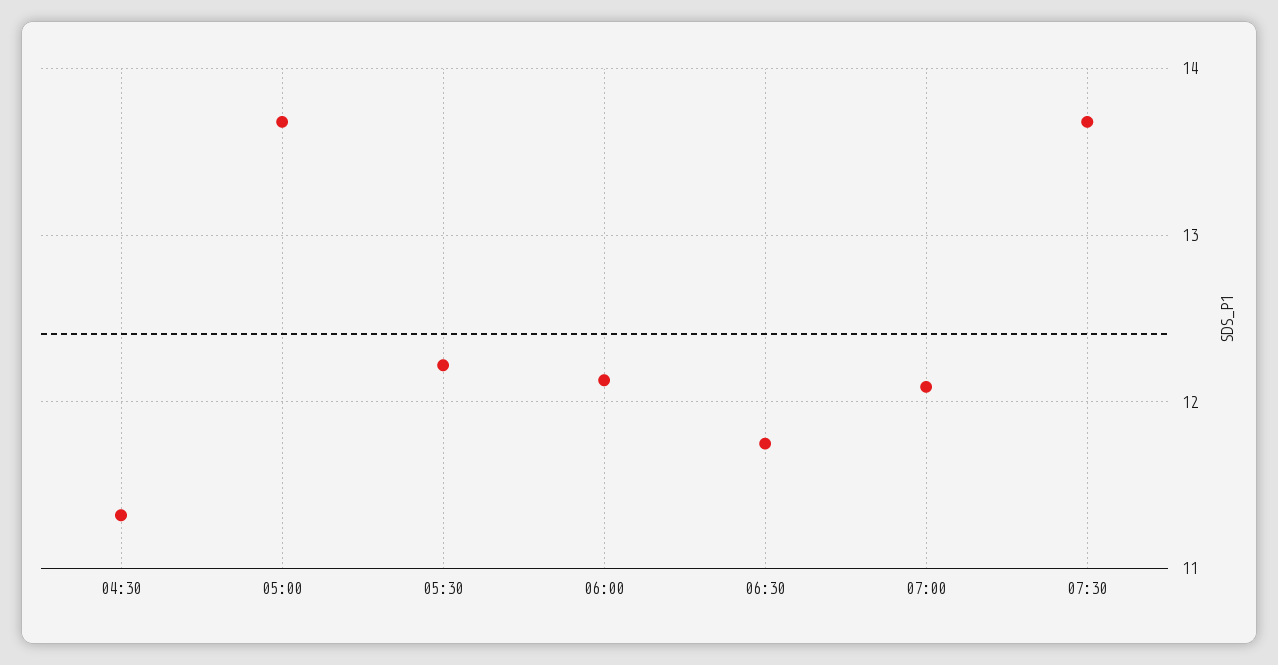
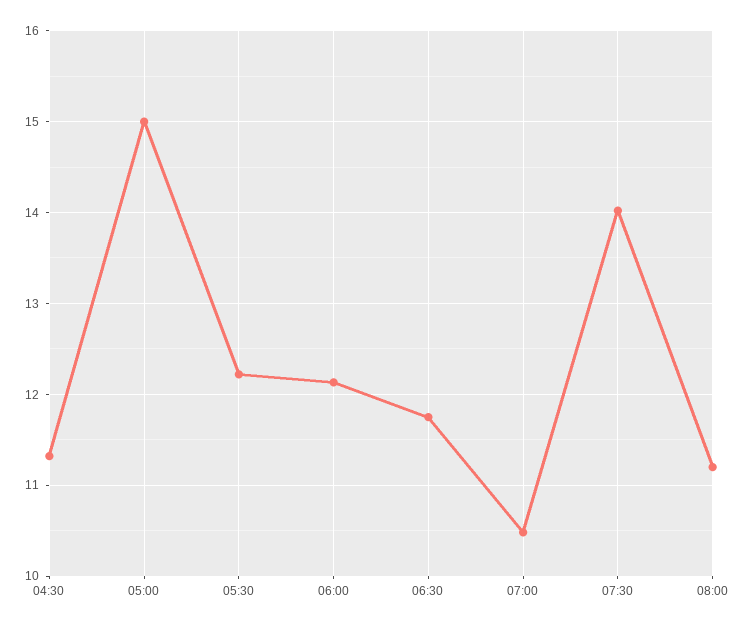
05:00: 13.7 -> 15
07:00: 12.1 -> 10.5
07:30: 13.7 -> 14
08:00: none -> 11.2

